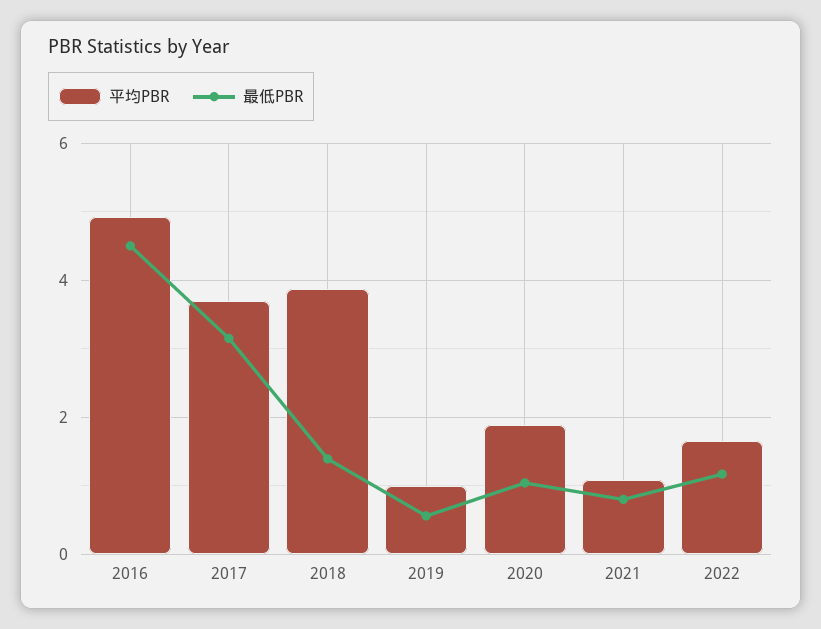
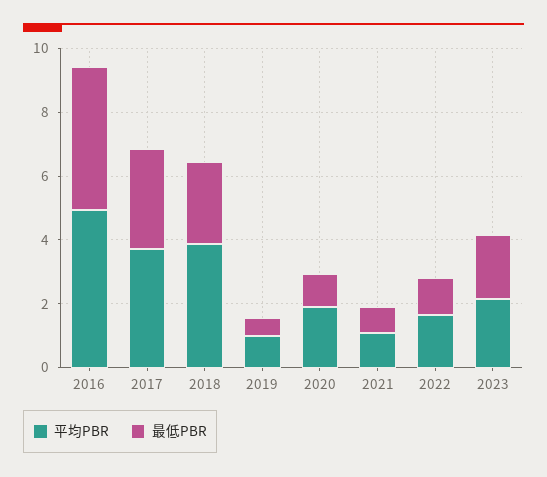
最低PBR, 2018: 1.4 -> 2.5
平均PBR, 2023: none -> 2
最低PBR, 2023: none -> 2

